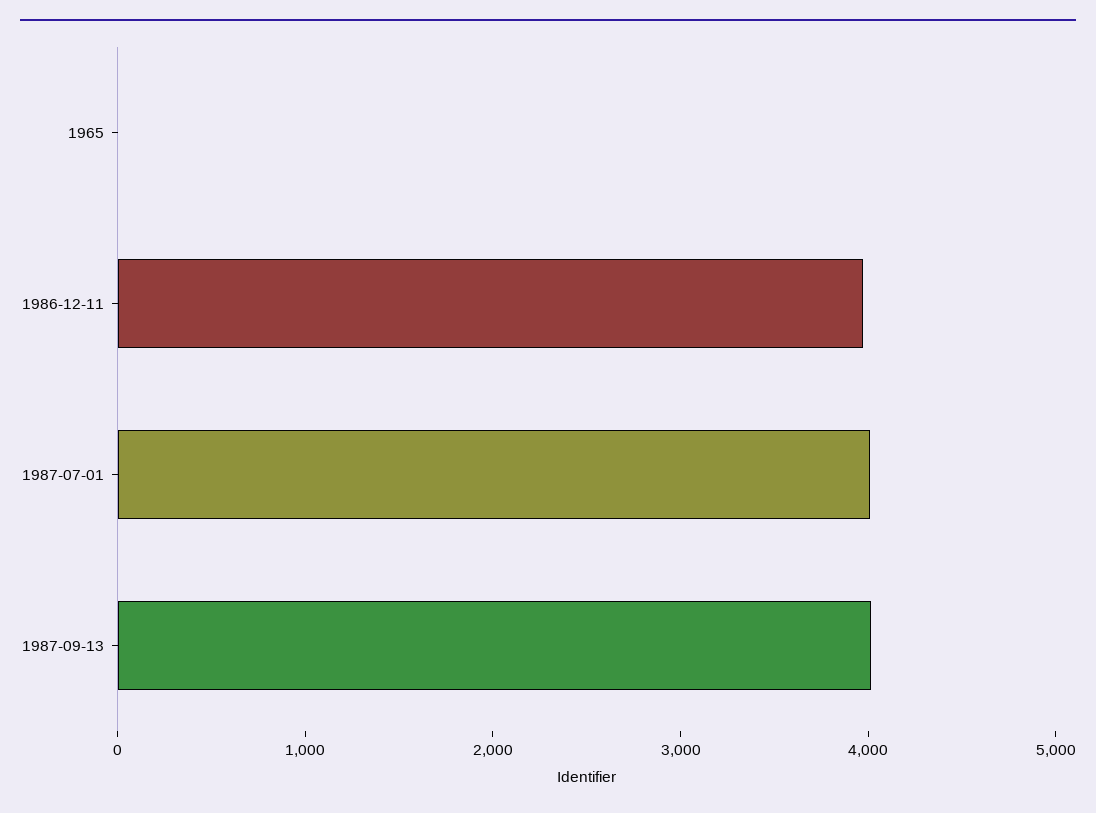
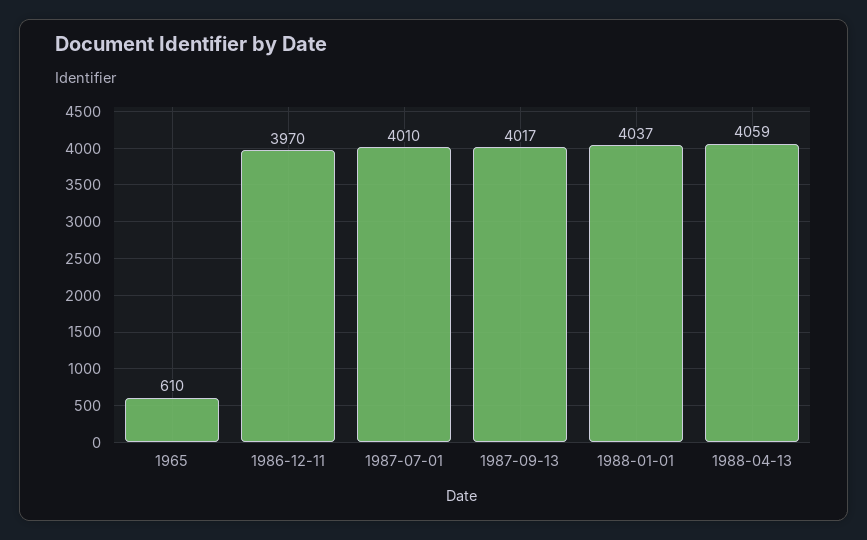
1965: 0 -> 610
1988-01-01: none -> 4037
1988-04-13: none -> 4059

